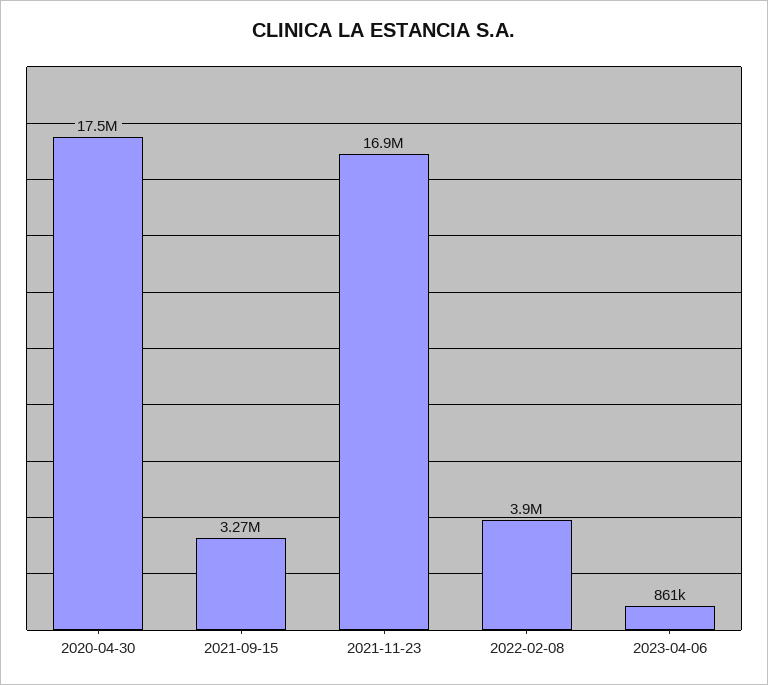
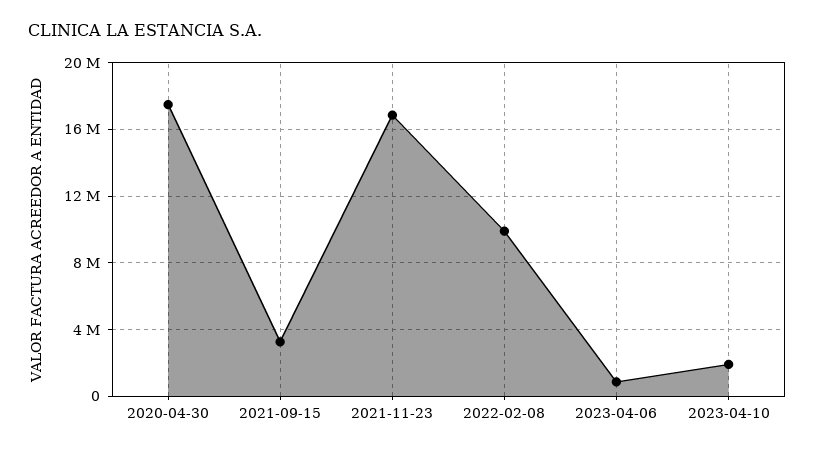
2022-02-08: 3900000 -> 10000000
2023-04-10: none -> 2000000

